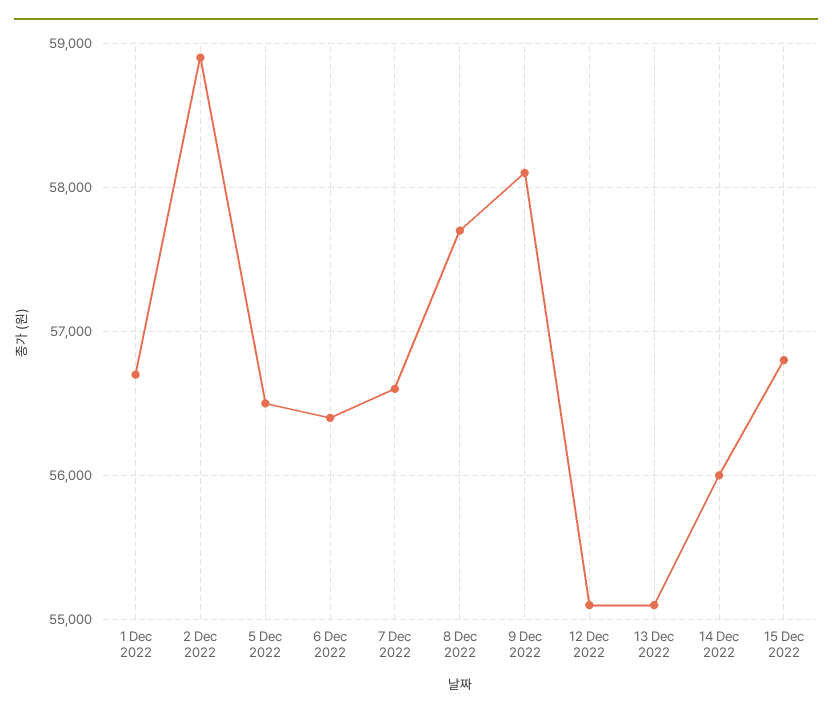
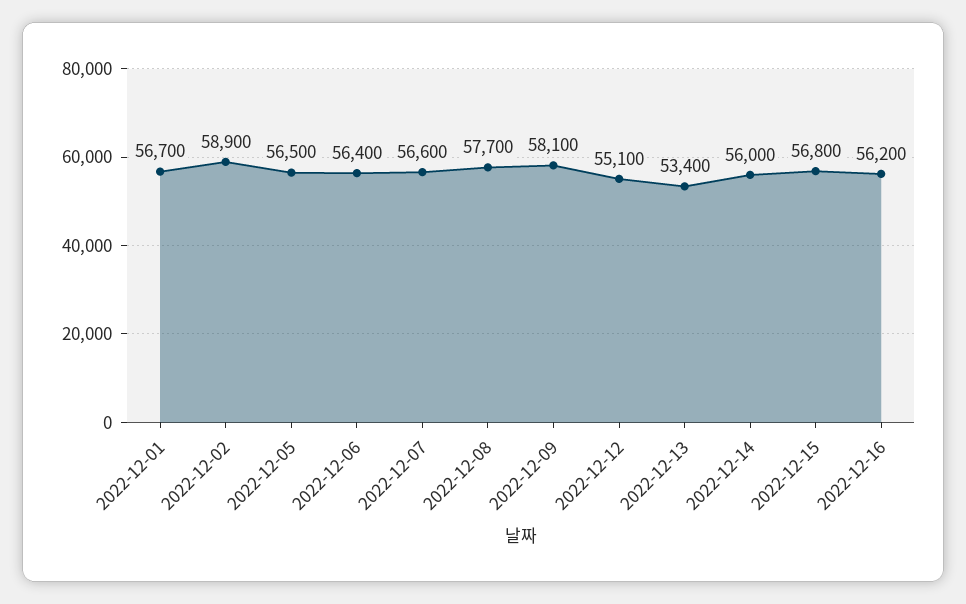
13 Dec 2022: 55100 -> 53400
2022-12-16: none -> 56200

